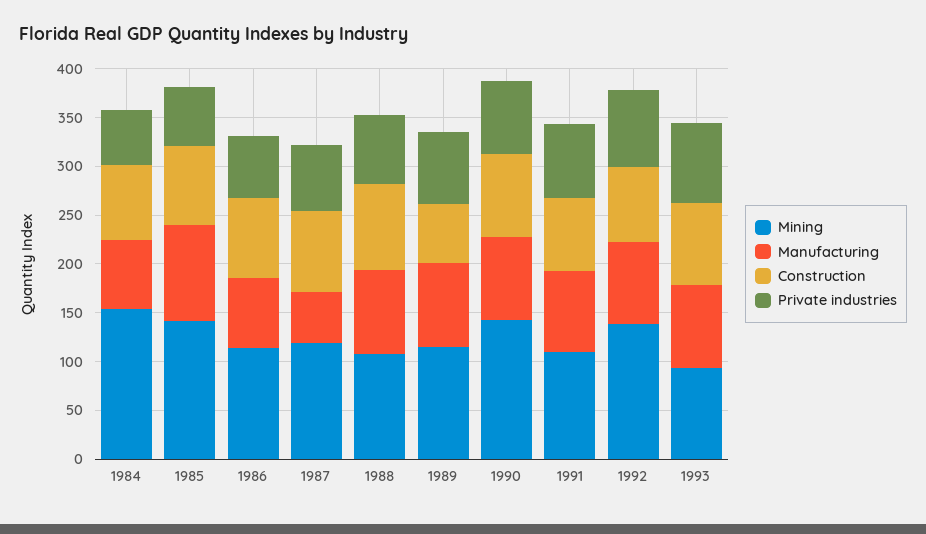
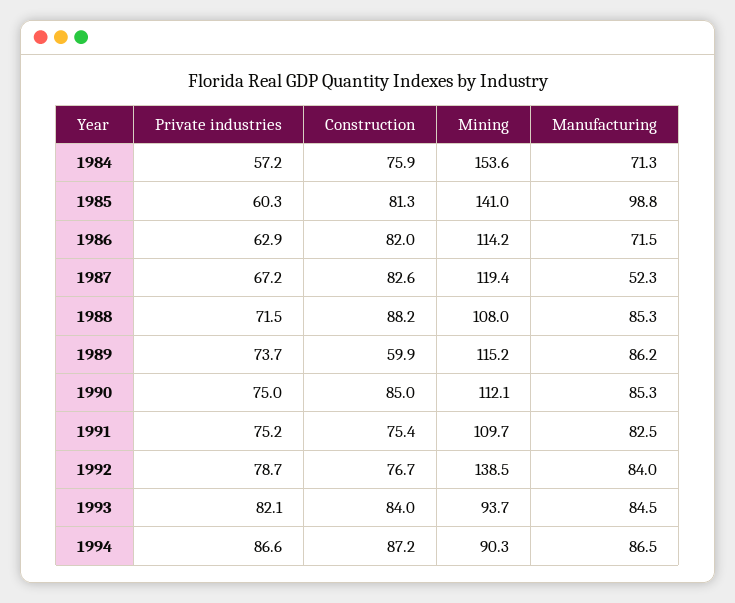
Mining, 1990: 140 -> 112.1
Private industries, 1994: none -> 86.6
Construction, 1994: none -> 87.2
Mining, 1994: none -> 90.3
Manufacturing, 1994: none -> 86.5

